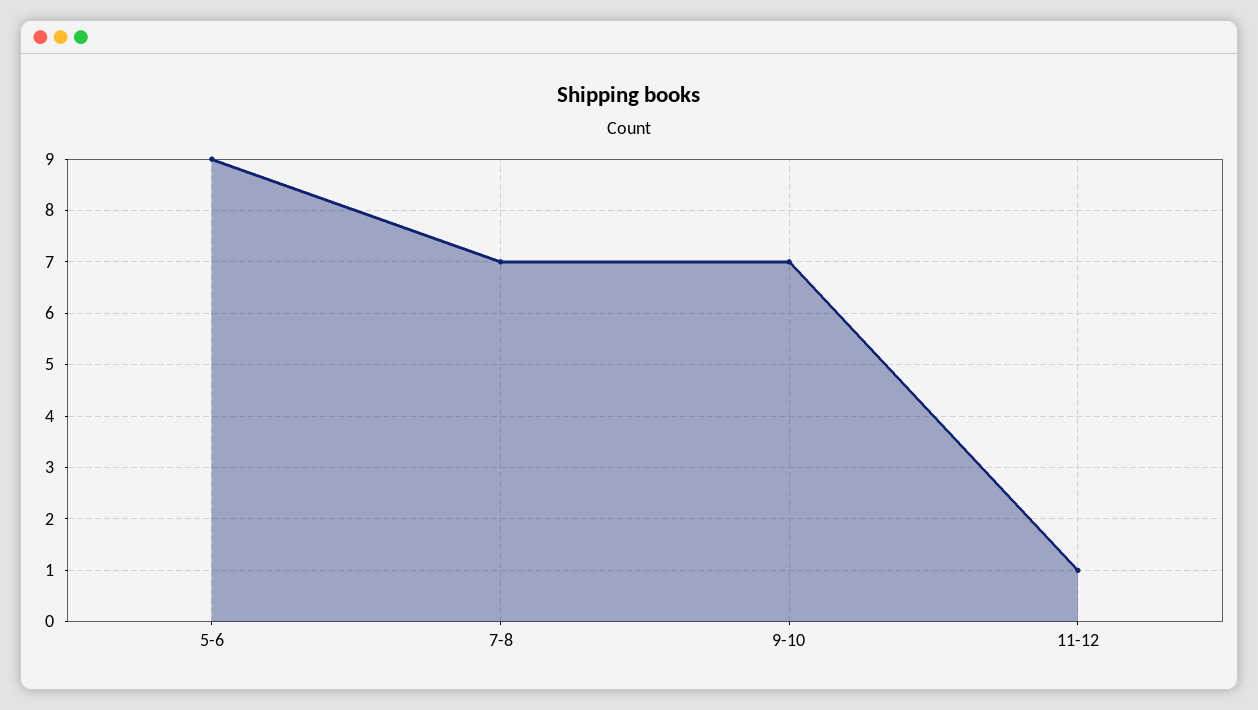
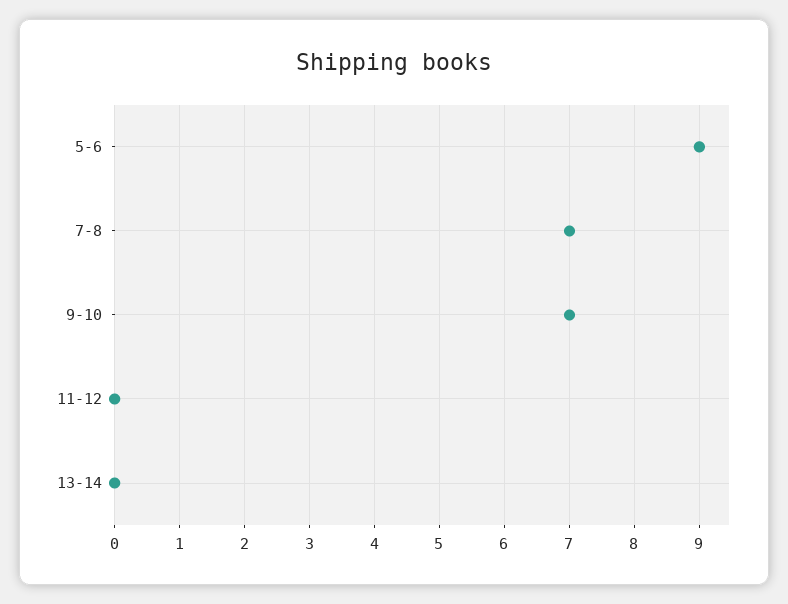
11-12: 1 -> 0
13-14: none -> 0

